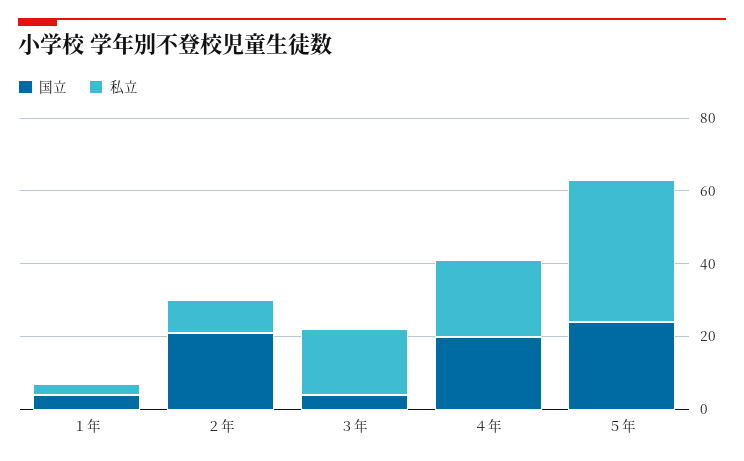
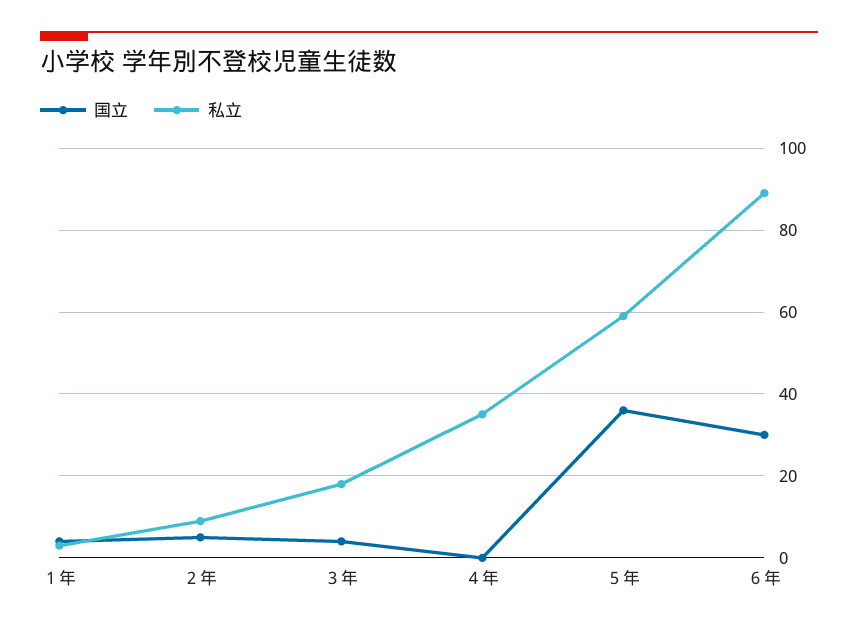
国立, ２年: 20 -> 5
国立, ４年: 20 -> 0
私立, ４年: 20 -> 35
国立, ５年: 25 -> 35
私立, ５年: 40 -> 60
国立, ６年: none -> 30
私立, ６年: none -> 90

